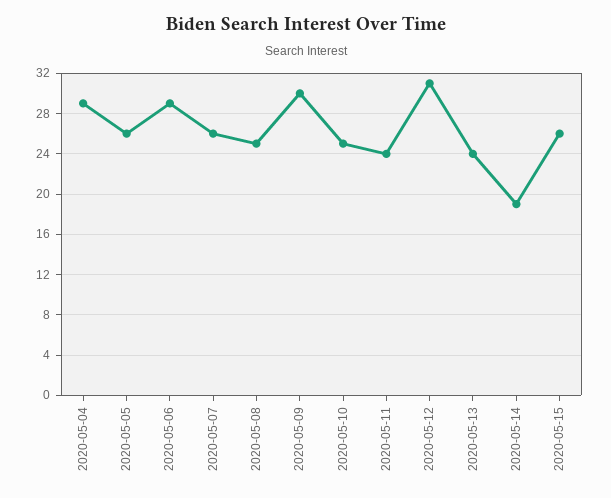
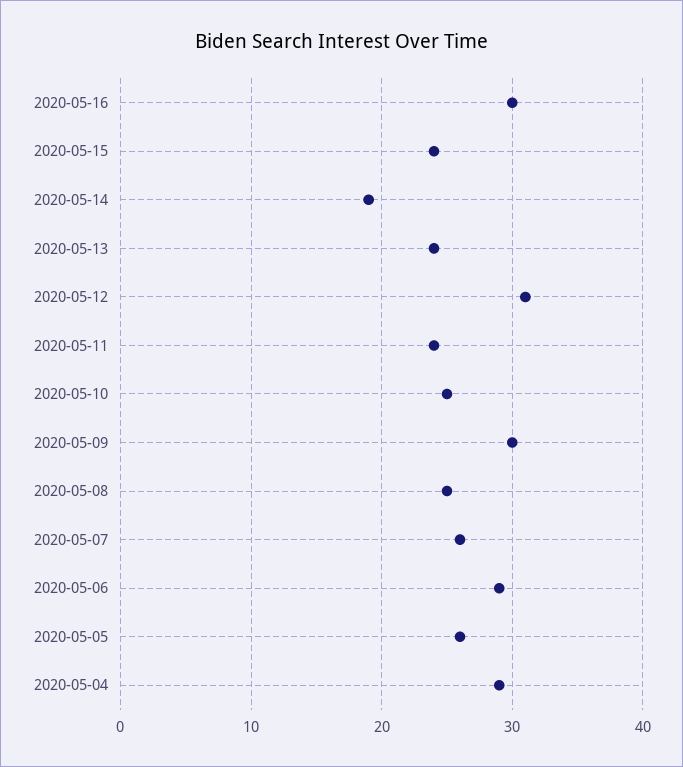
2020-05-15: 26 -> 24
2020-05-16: none -> 30

